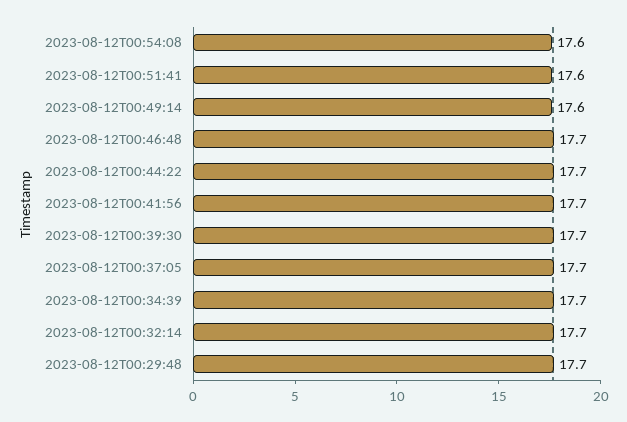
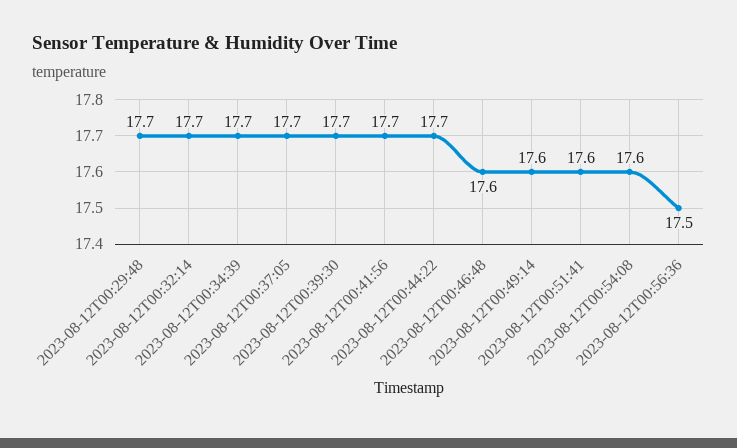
2023-08-12T00:46:48: 17.7 -> 17.6
2023-08-12T00:56:36: none -> 17.5

